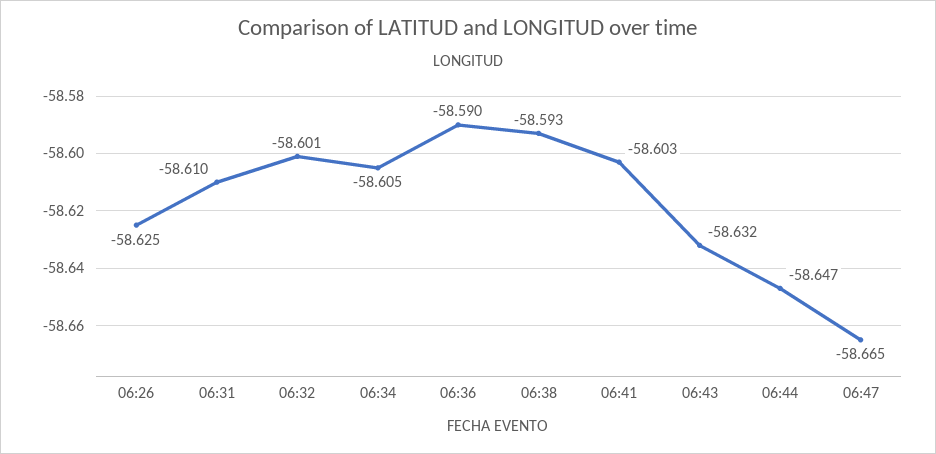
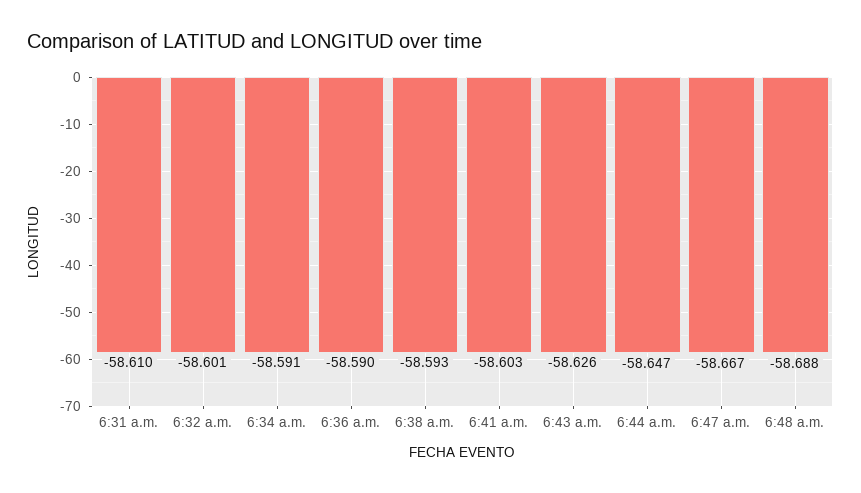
06:26: -58.625 -> none
06:34: -58.605 -> -58.591
06:43: -58.632 -> -58.626
06:47: -58.665 -> -58.667
6:48 a.m.: none -> -58.688

